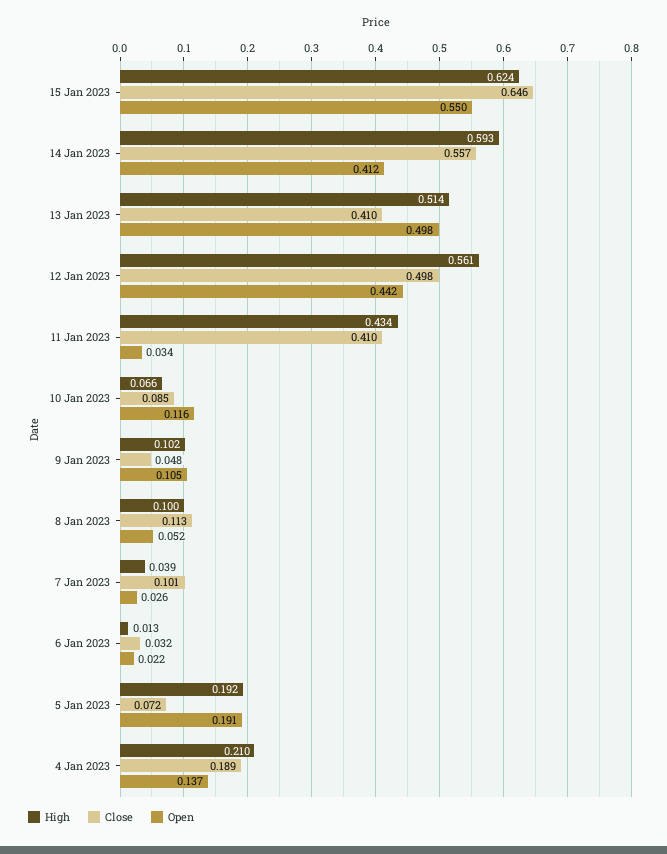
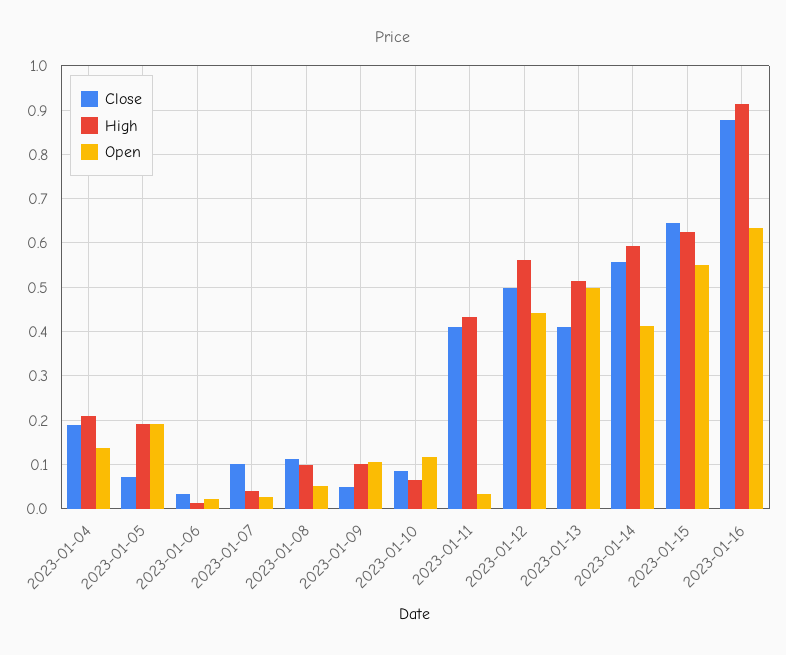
Close, 2023-01-16: none -> 0.88
High, 2023-01-16: none -> 0.92
Open, 2023-01-16: none -> 0.64

